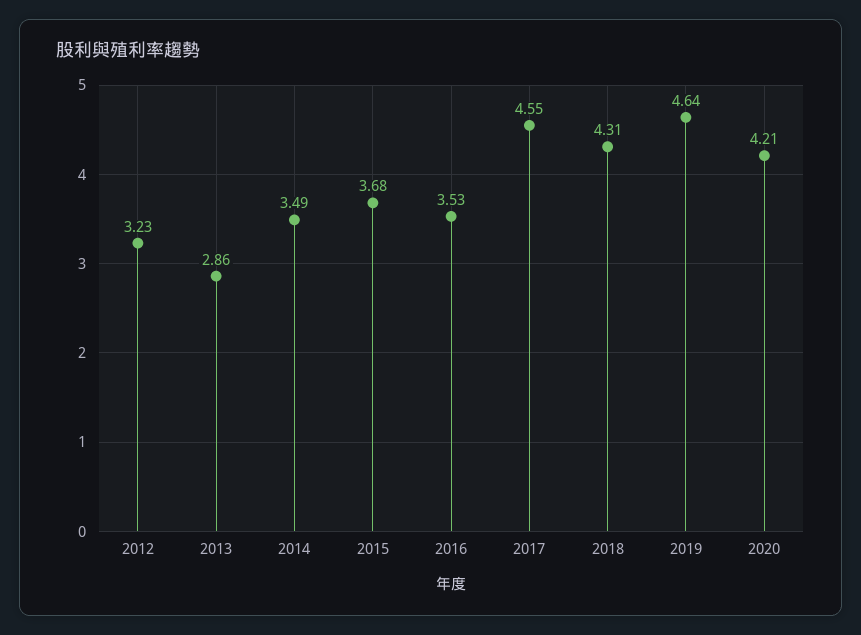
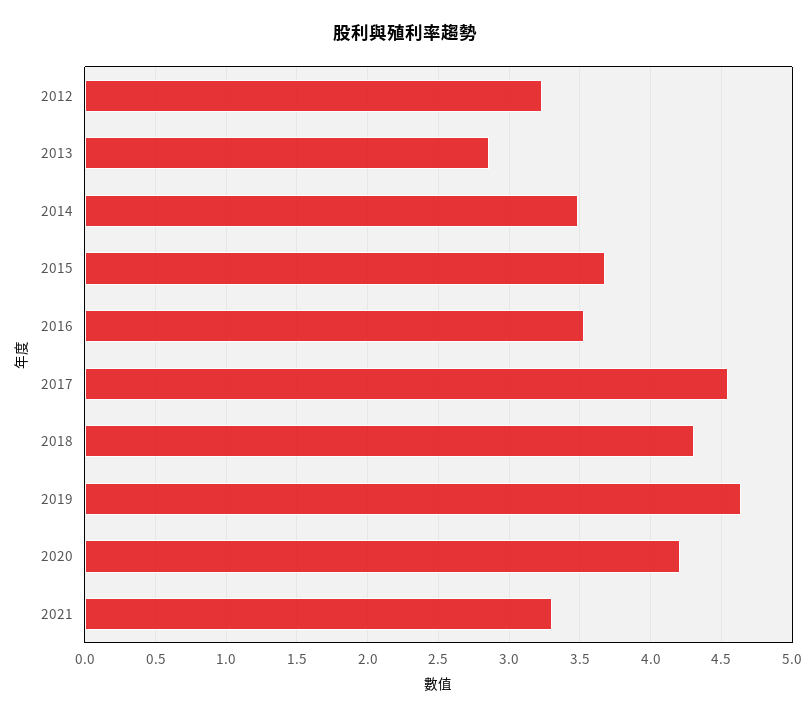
2021: none -> 3.3

